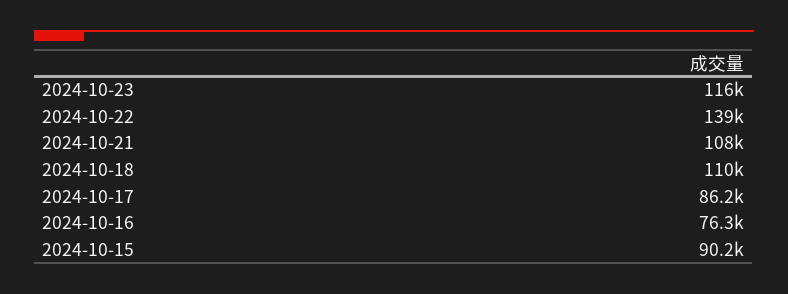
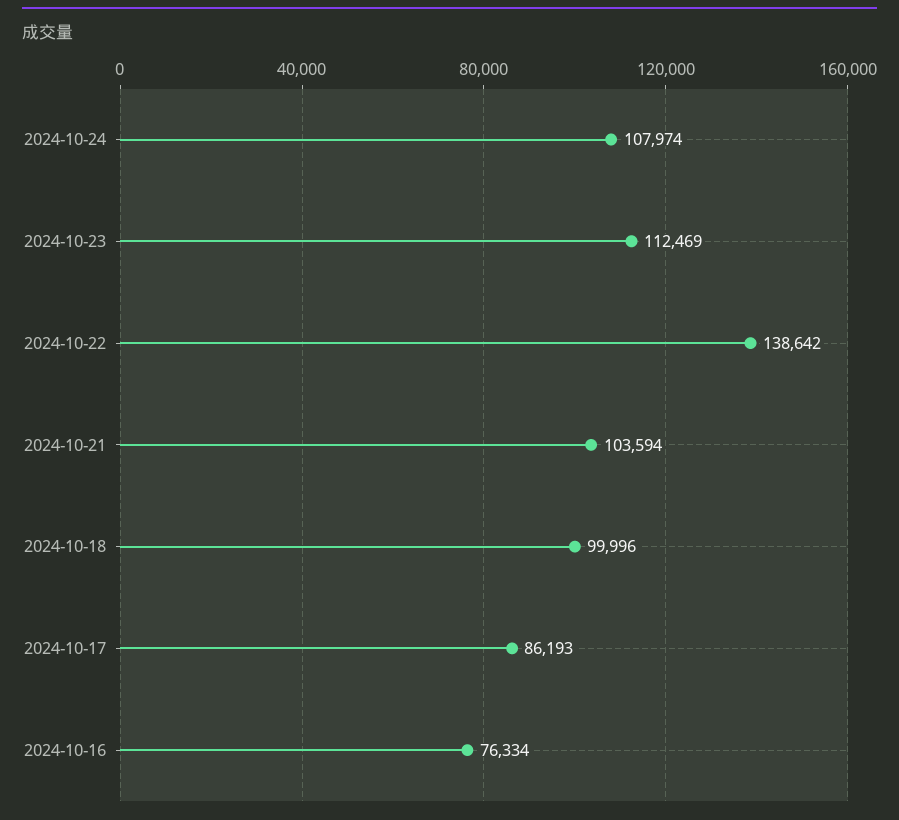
2024-10-23: 116000 -> 112469
2024-10-21: 108000 -> 103594
2024-10-18: 110000 -> 99996
2024-10-15: 90200 -> none
2024-10-24: none -> 107974

